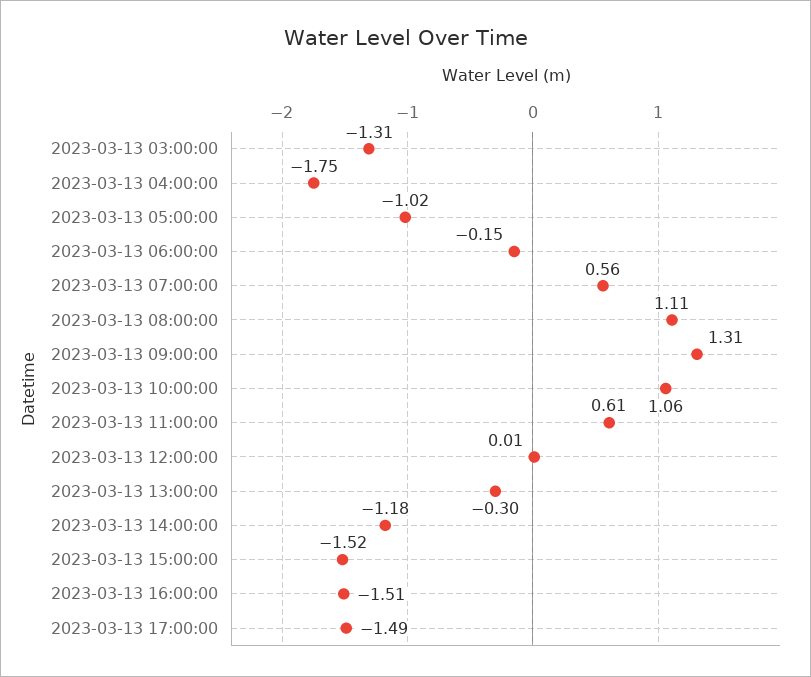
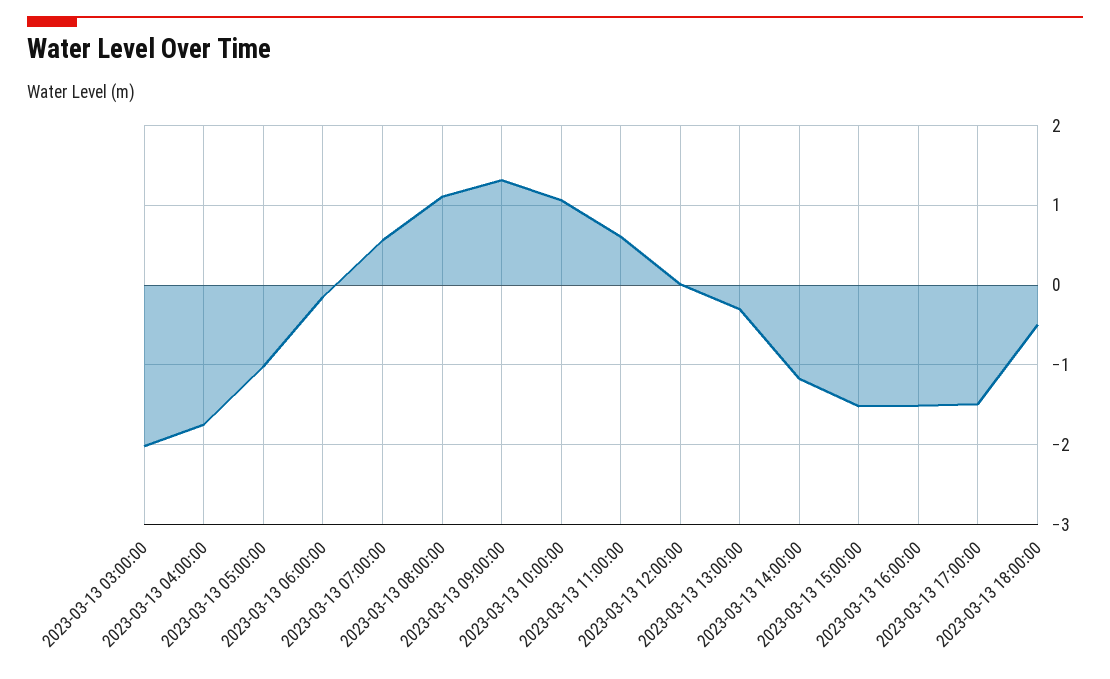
2023-03-13 03:00:00: -1.31 -> -2
2023-03-13 18:00:00: none -> -0.5

